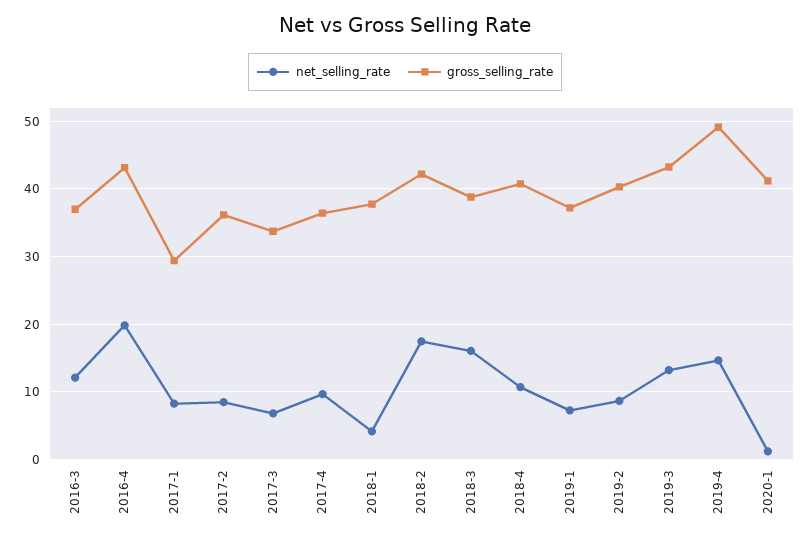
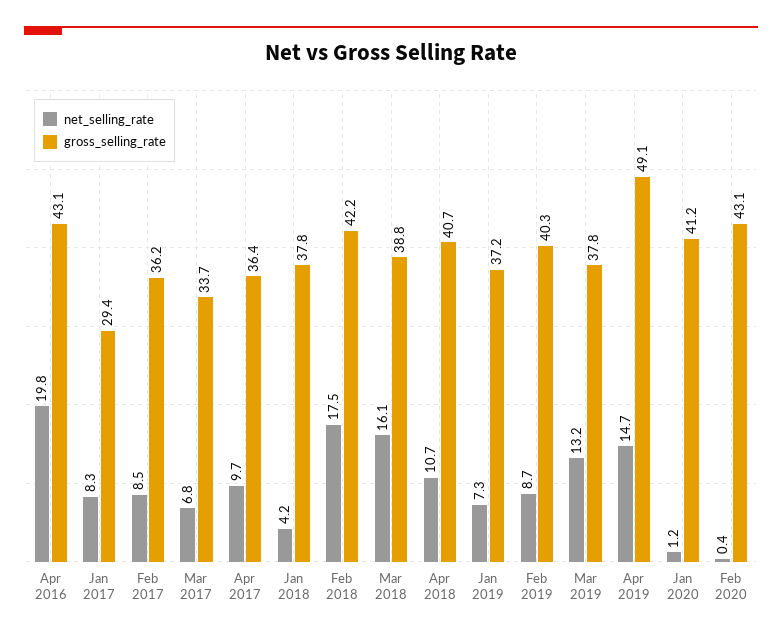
net_selling_rate, 2016-3: 12 -> none
gross_selling_rate, 2016-3: 37 -> none
gross_selling_rate, 2019-3: 43 -> 37.8
net_selling_rate, Feb 2020: none -> 0.4
gross_selling_rate, Feb 2020: none -> 43.1

